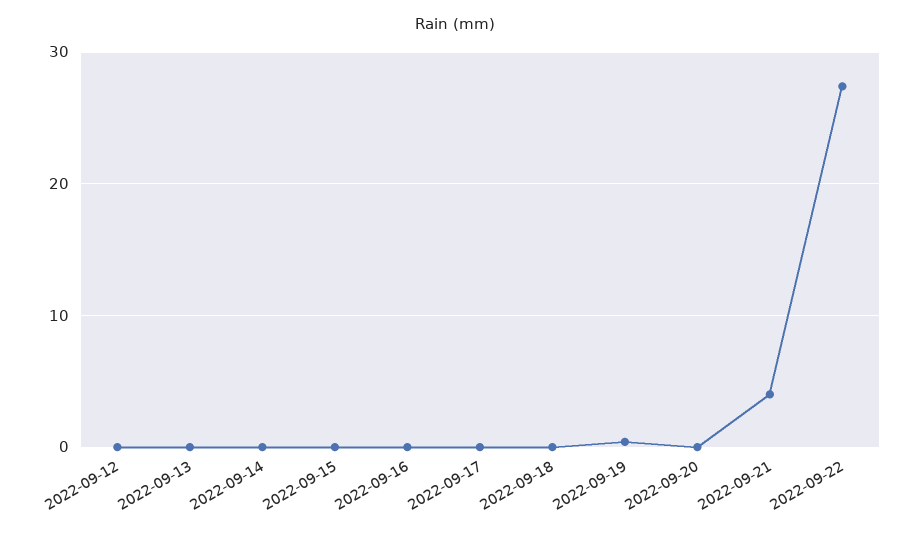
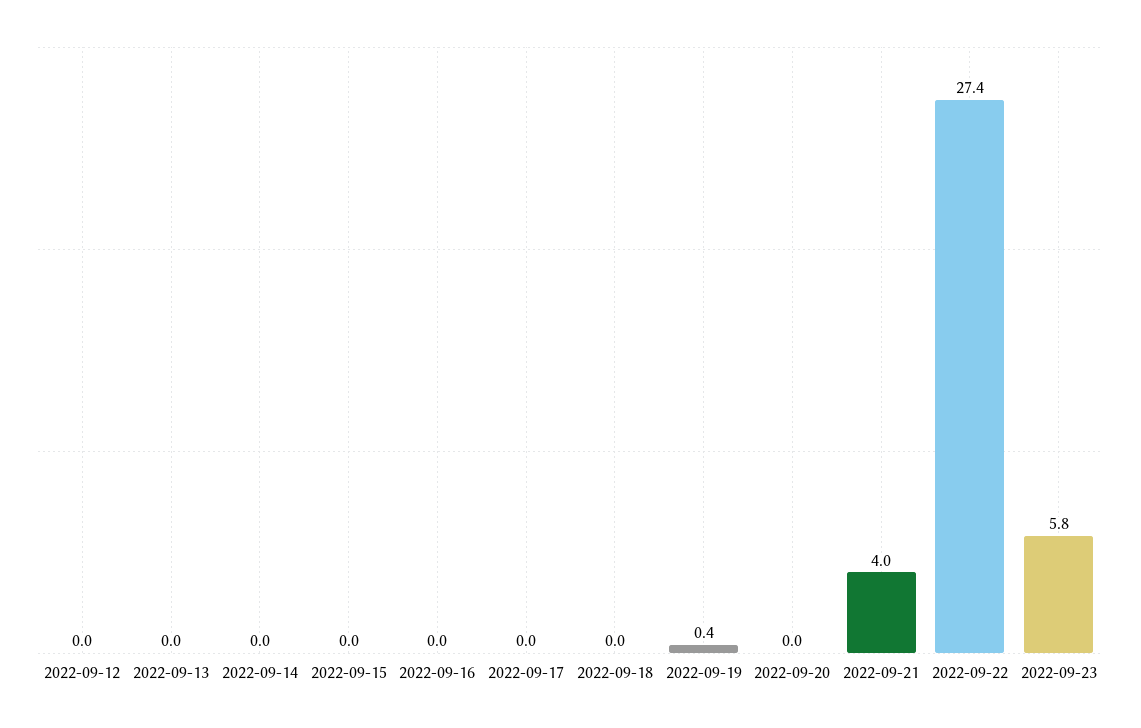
2022-09-23: none -> 5.8

